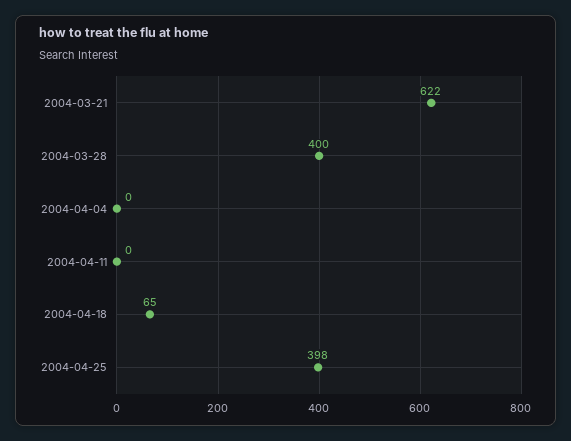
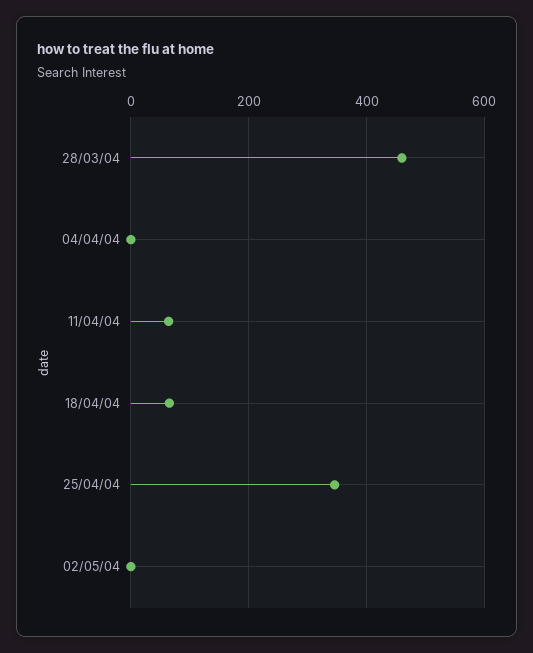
2004-03-21: 622 -> none
2004-03-28: 400 -> 460
2004-04-11: 0 -> 60
2004-04-25: 398 -> 340
02/05/04: none -> 0

